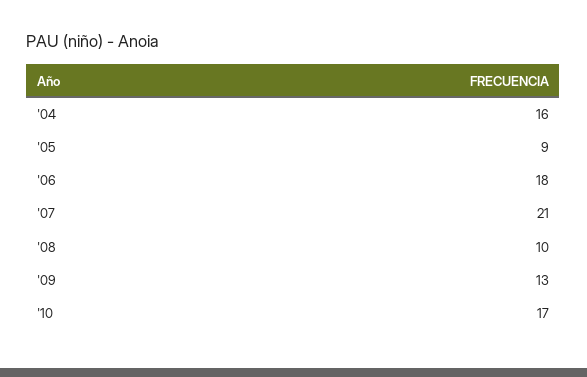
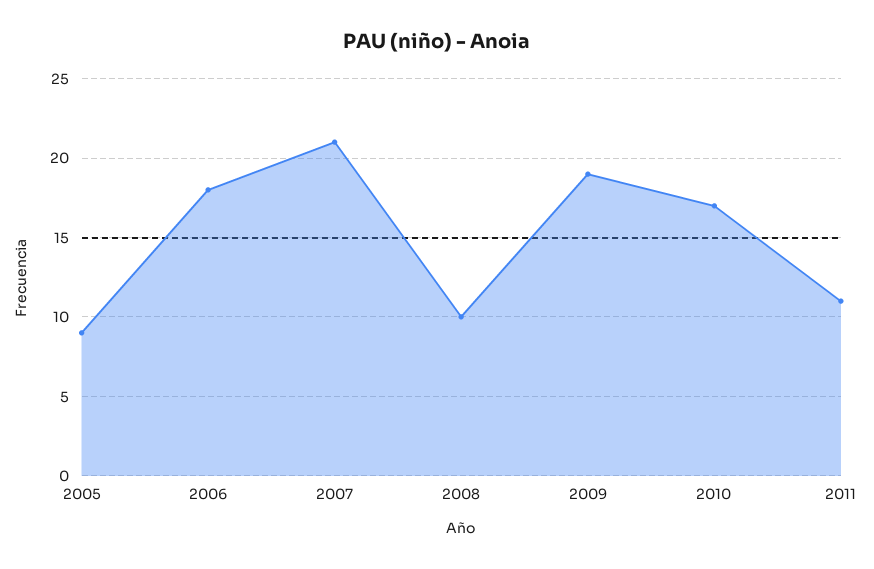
'04: 16 -> none
'09: 13 -> 19
2011: none -> 11

